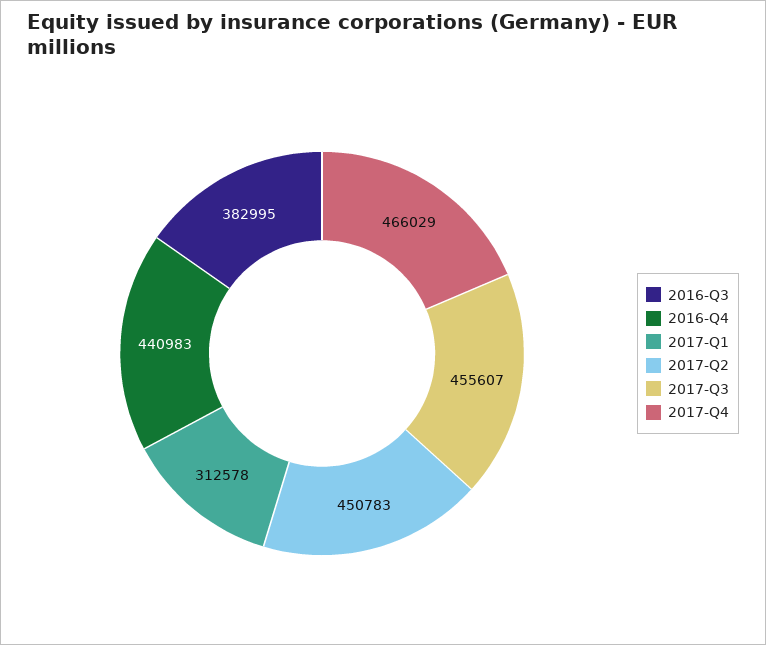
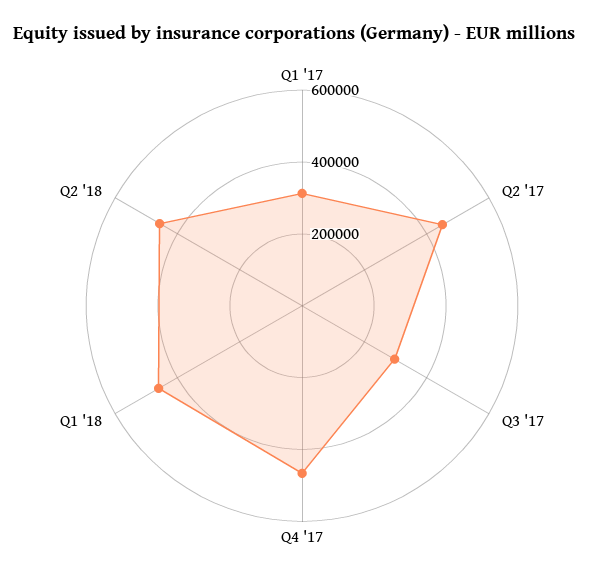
2016-Q3: 382995 -> none
2016-Q4: 440983 -> none
2017-Q3: 455607 -> 300000
Q1 '18: none -> 450000
Q2 '18: none -> 450000

